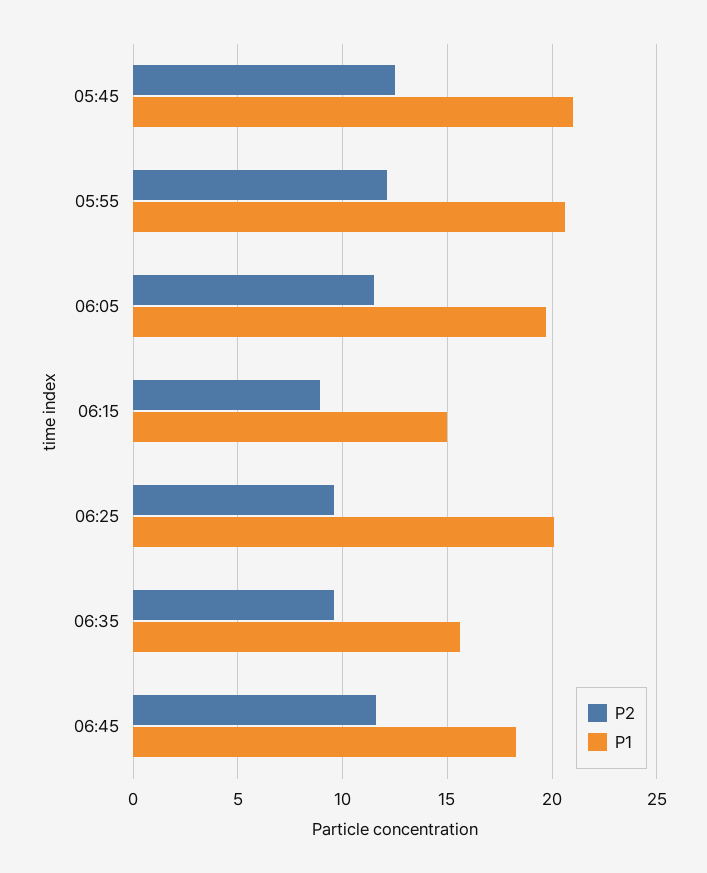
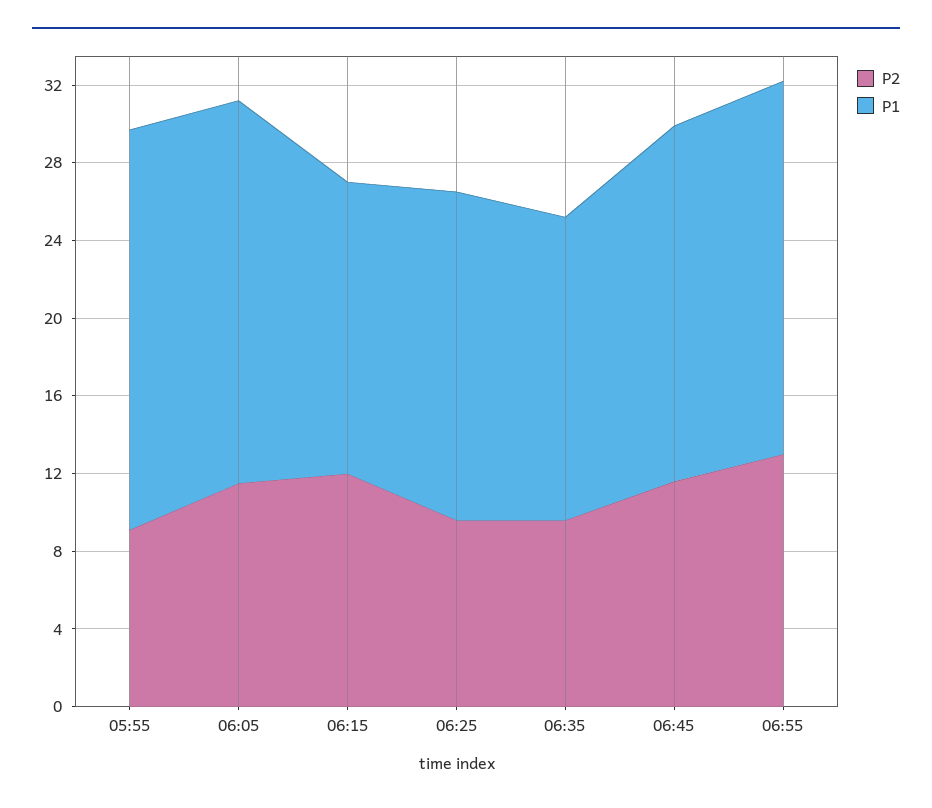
P2, 05:45: 12.5 -> none
P1, 05:45: 21 -> none
P2, 05:55: 12 -> 9
P2, 06:15: 9 -> 12
P1, 06:25: 20 -> 17
P2, 06:55: none -> 13
P1, 06:55: none -> 19

